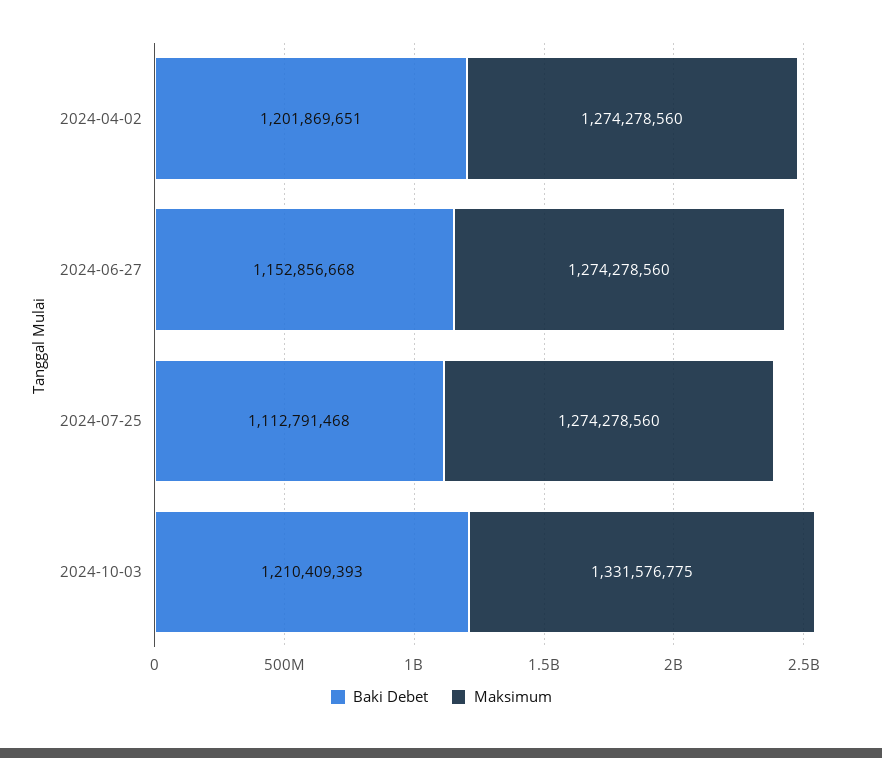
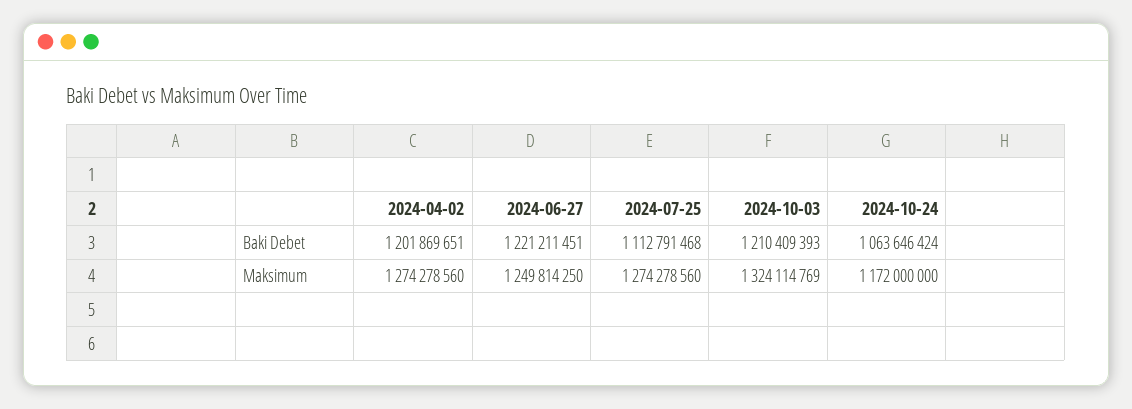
Baki Debet, 2024-06-27: 1152856668 -> 1221211451
Maksimum, 2024-06-27: 1274278560 -> 1249814250
Maksimum, 2024-10-03: 1331576775 -> 1324114769
Baki Debet, 2024-10-24: none -> 1063646424
Maksimum, 2024-10-24: none -> 1172000000

